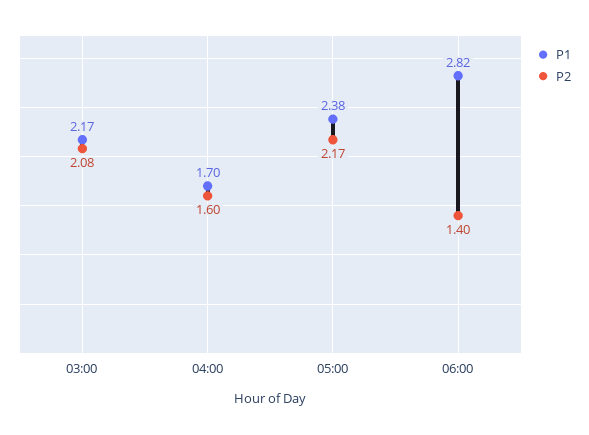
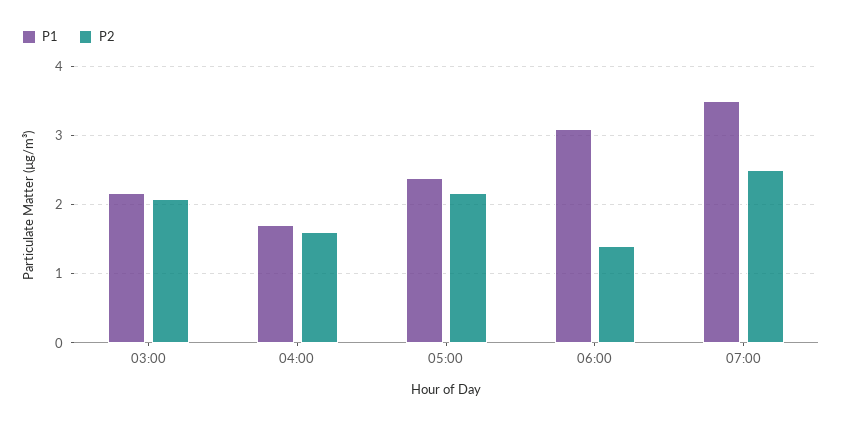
P1, 06:00: 2.82 -> 3.1
P1, 07:00: none -> 3.5
P2, 07:00: none -> 2.5

